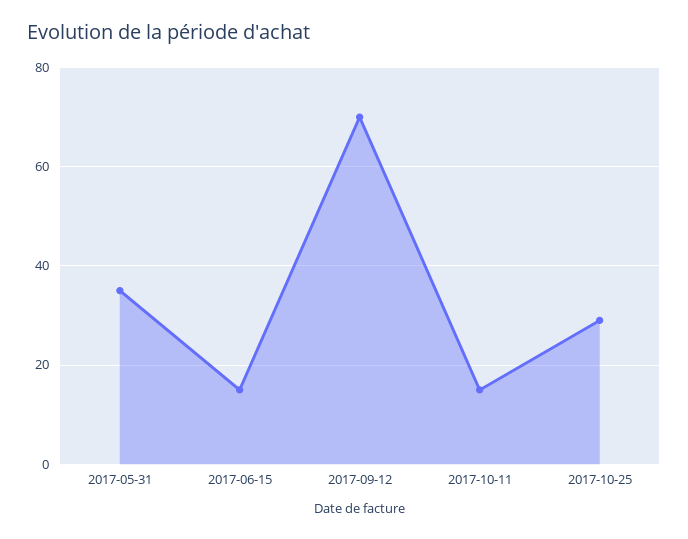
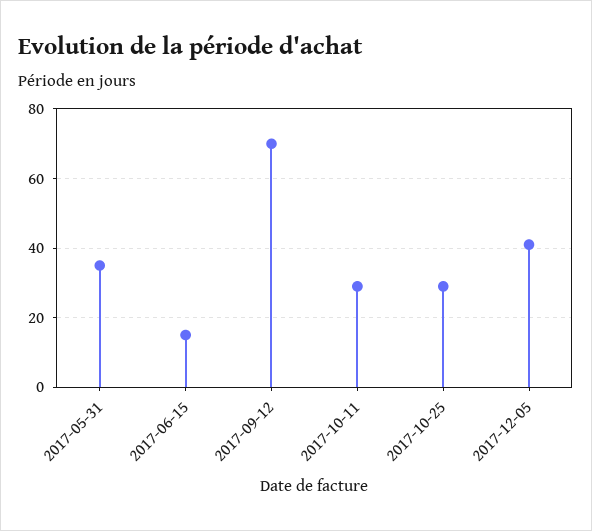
2017-10-11: 15 -> 30
2017-12-05: none -> 40

